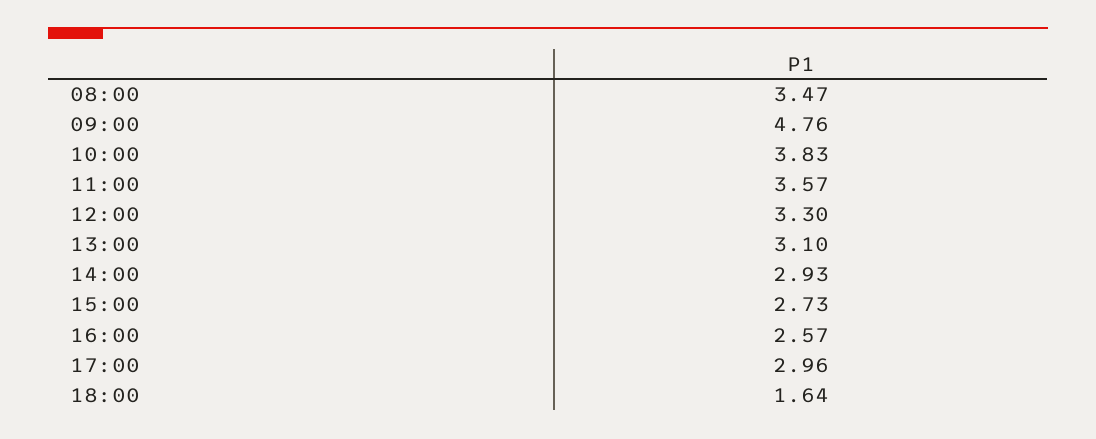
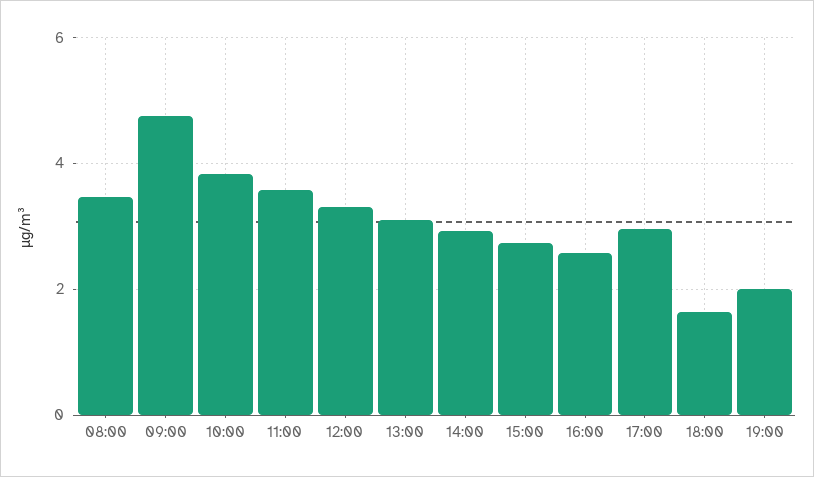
19:00: none -> 2

